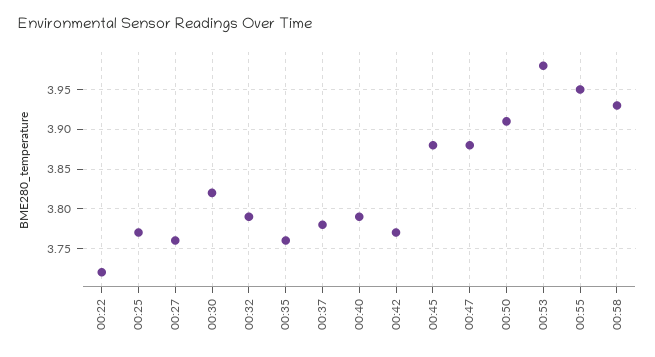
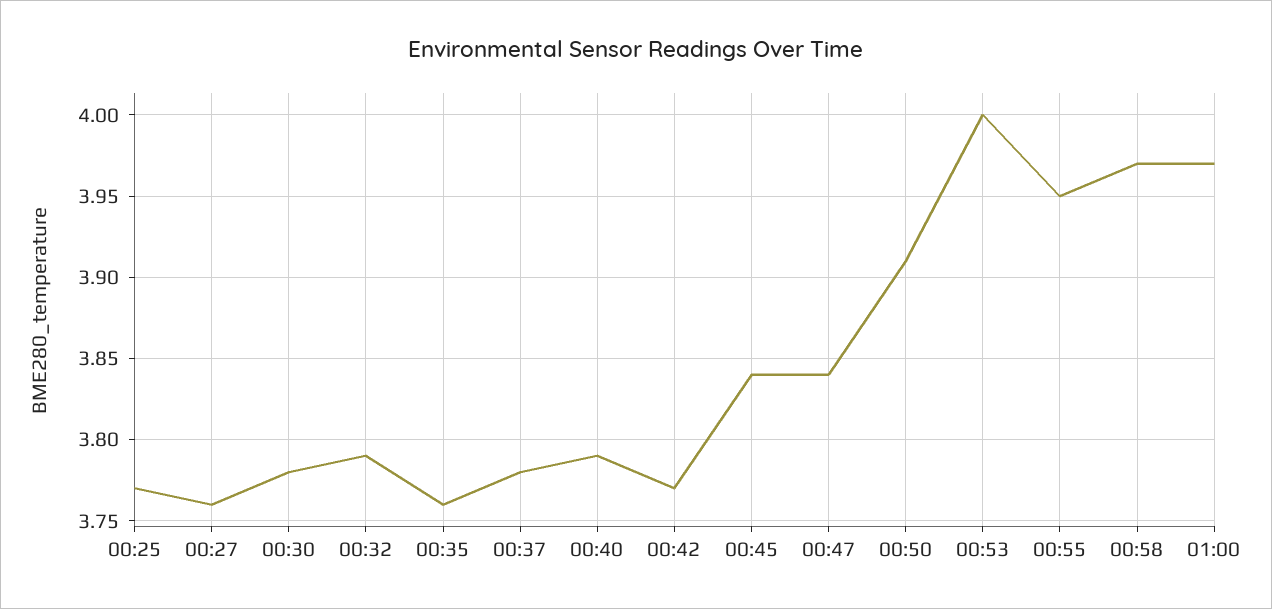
00:22: 3.72 -> none
00:30: 3.82 -> 3.78
00:45: 3.88 -> 3.84
00:47: 3.88 -> 3.84
00:53: 3.98 -> 4
00:58: 3.93 -> 3.97
01:00: none -> 3.97

